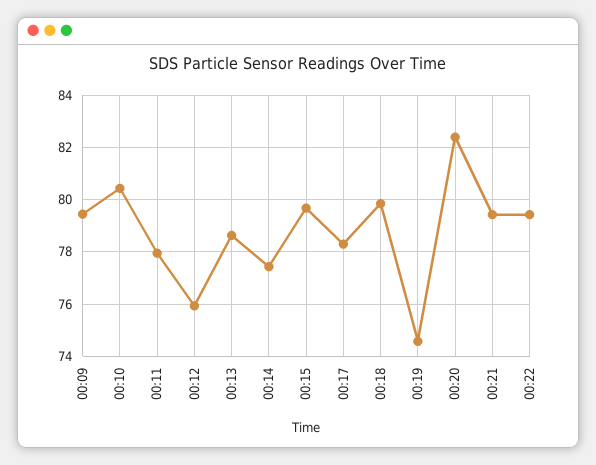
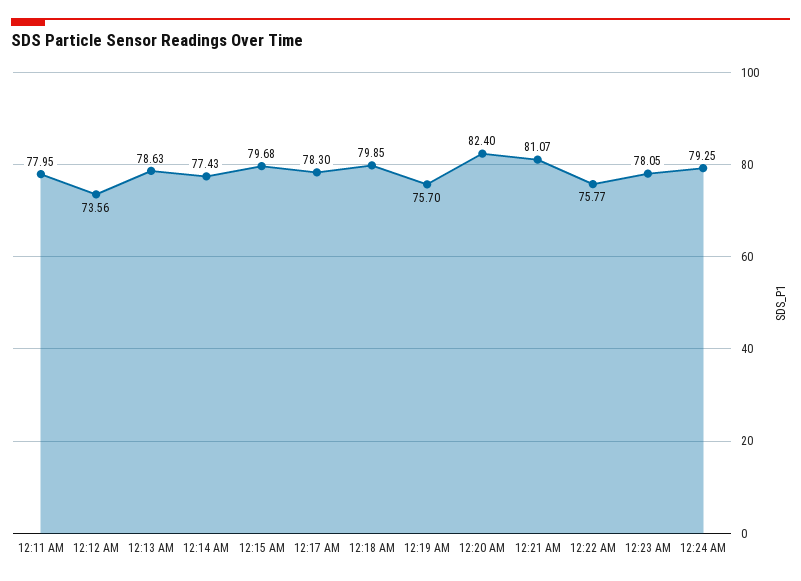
00:09: 79.5 -> none
00:10: 80.5 -> none
00:12: 76 -> 73.56
00:19: 74.5 -> 75.7
00:21: 79.5 -> 81.07
00:22: 79.5 -> 75.77
12:23 AM: none -> 78.05
12:24 AM: none -> 79.25

